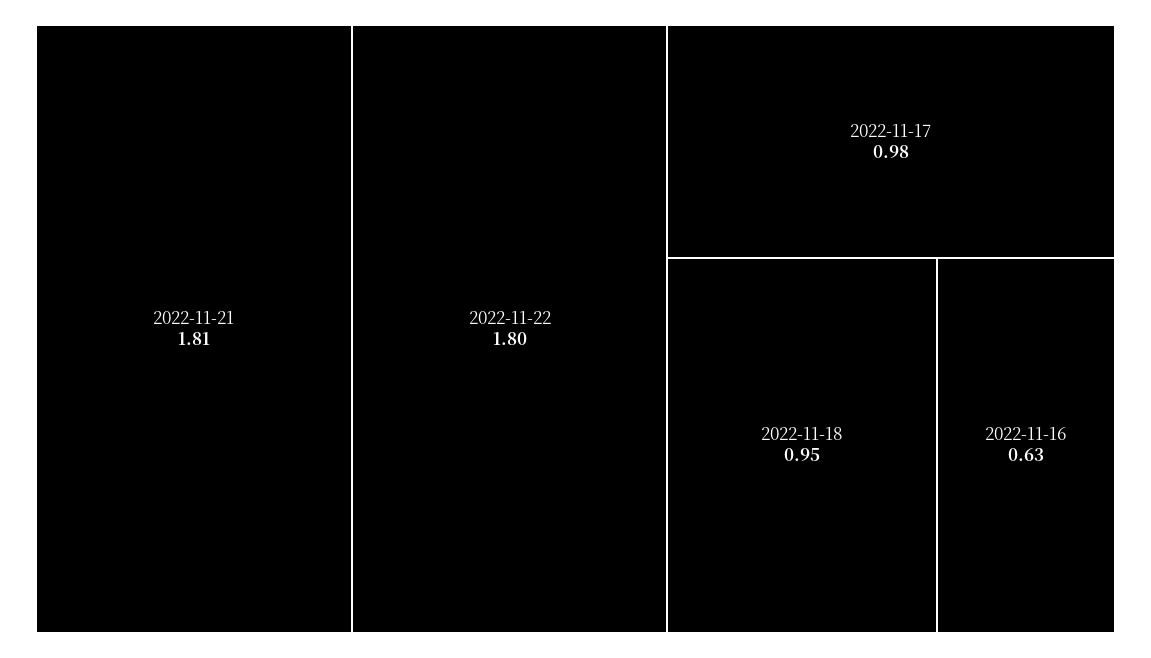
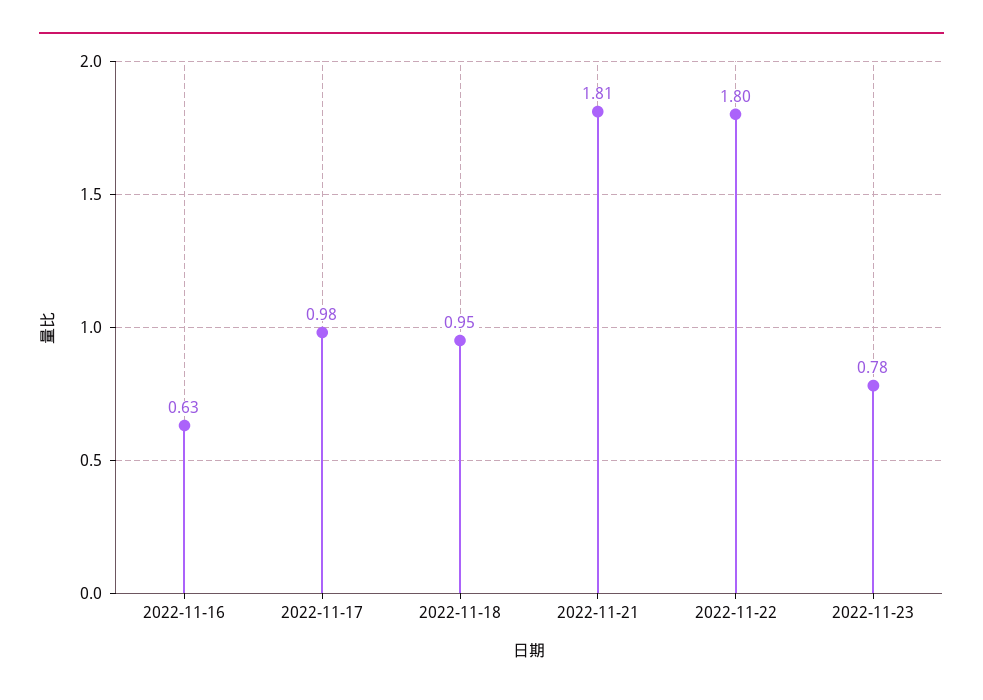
2022-11-23: none -> 0.78

